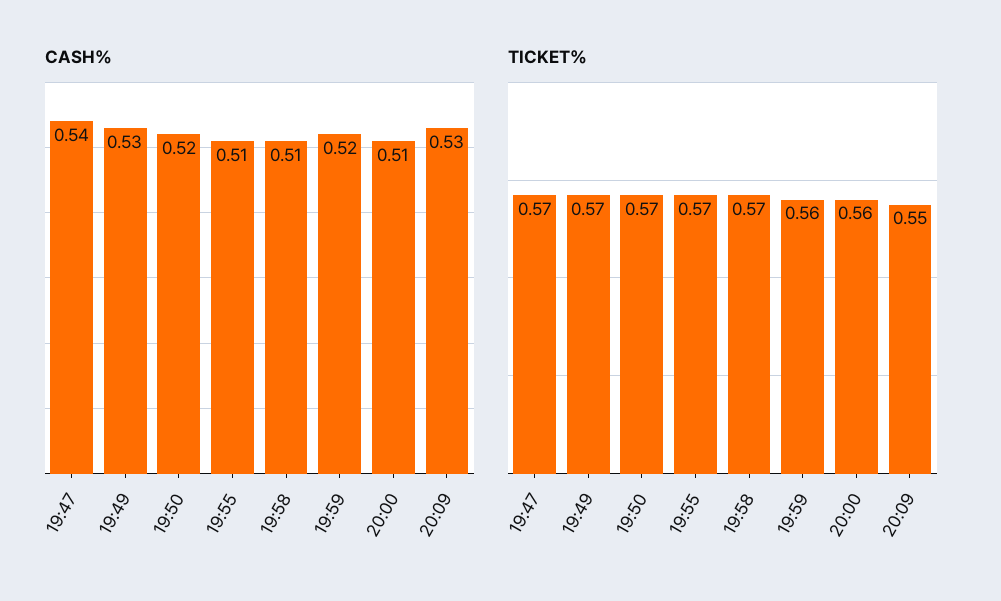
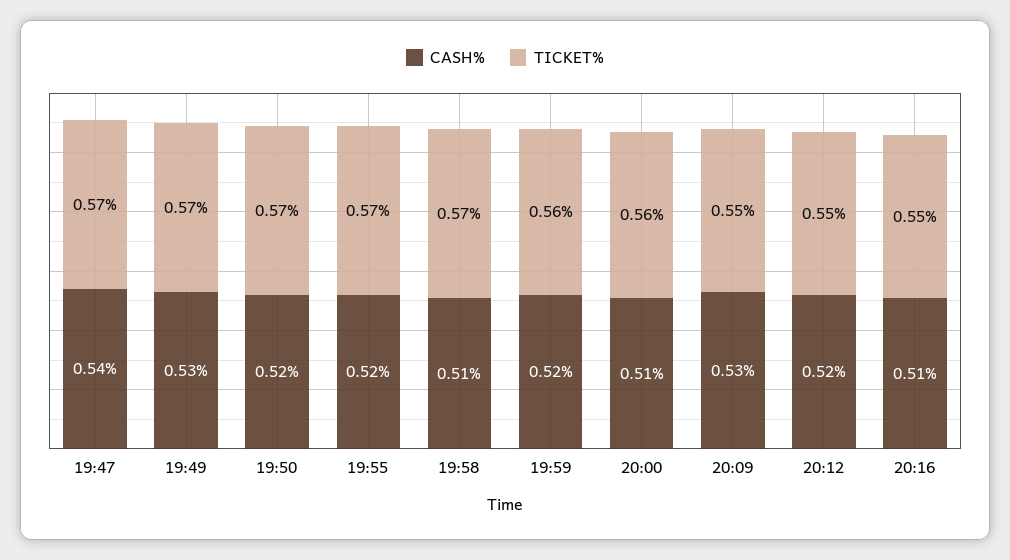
CASH%, 19:55: 0.51 -> 0.52
CASH%, 20:12: none -> 0.52
TICKET%, 20:12: none -> 0.55
CASH%, 20:16: none -> 0.51
TICKET%, 20:16: none -> 0.55

